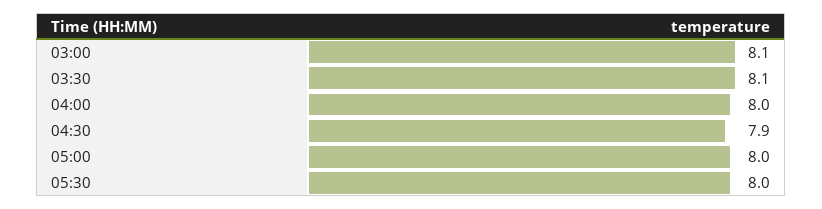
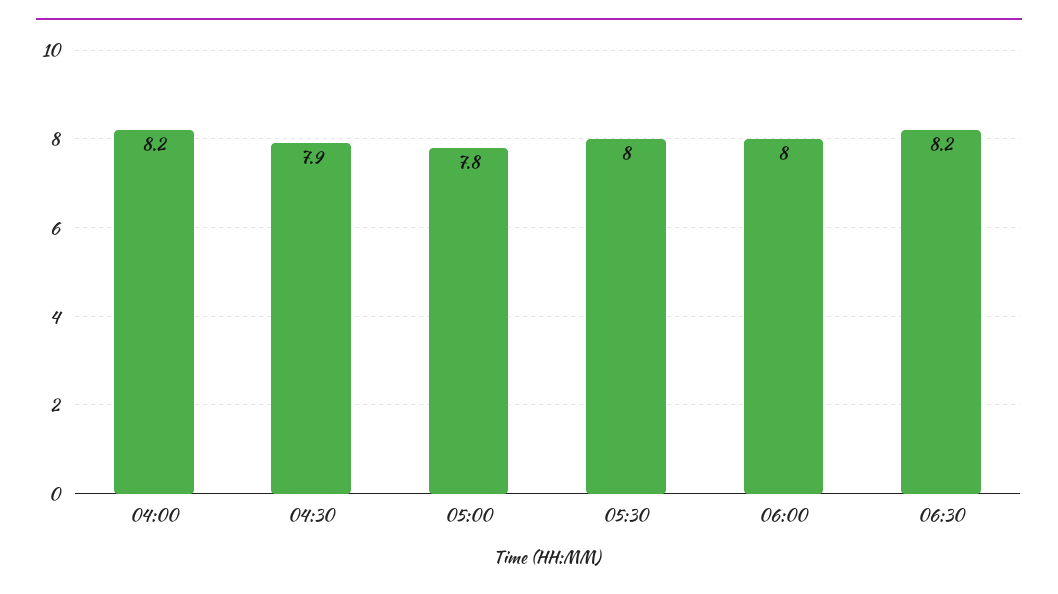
03:00: 8.1 -> none
03:30: 8.1 -> none
04:00: 8 -> 8.2
05:00: 8 -> 7.8
06:00: none -> 8
06:30: none -> 8.2

